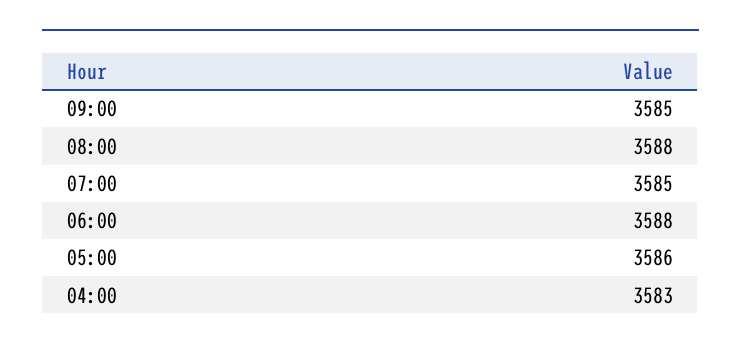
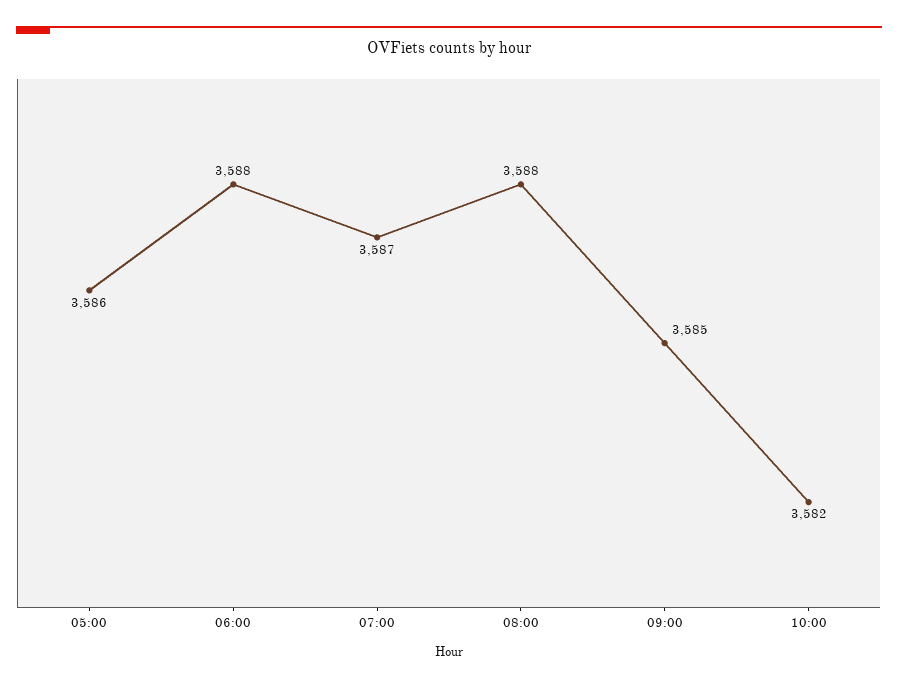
07:00: 3585 -> 3587
04:00: 3583 -> none
10:00: none -> 3582

